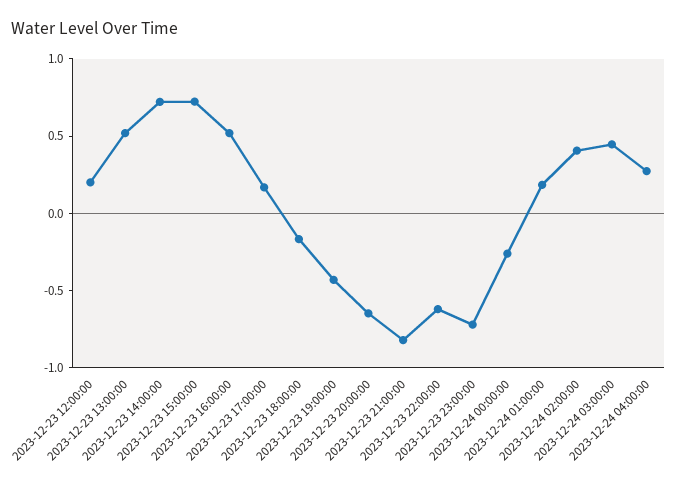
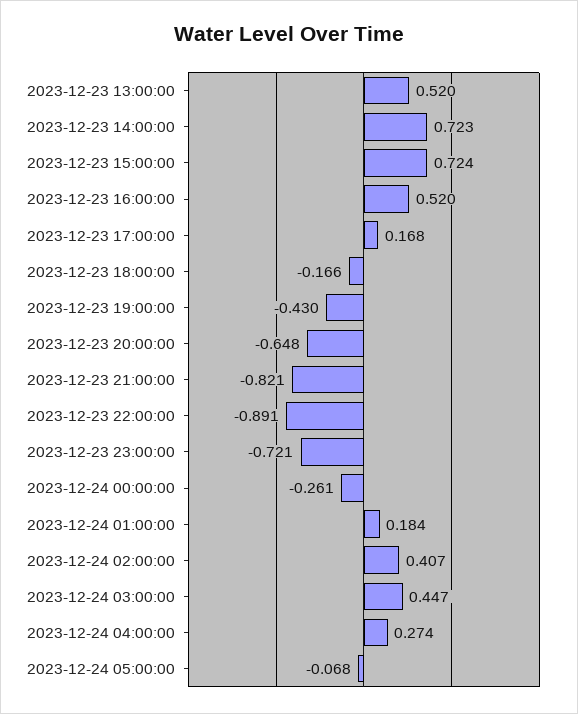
2023-12-23 12:00:00: 0.2 -> none
2023-12-23 22:00:00: -0.6 -> -0.891
2023-12-24 05:00:00: none -> -0.068

